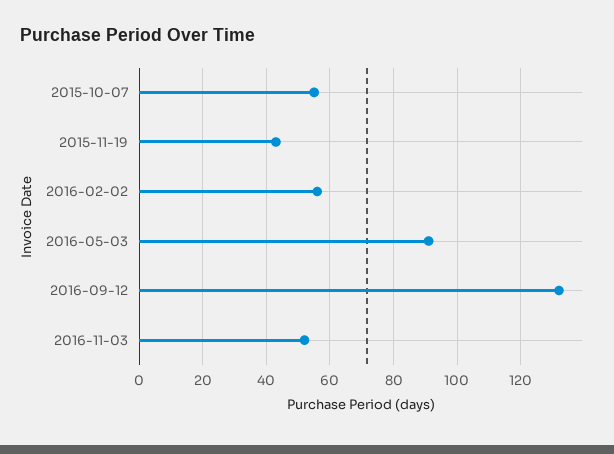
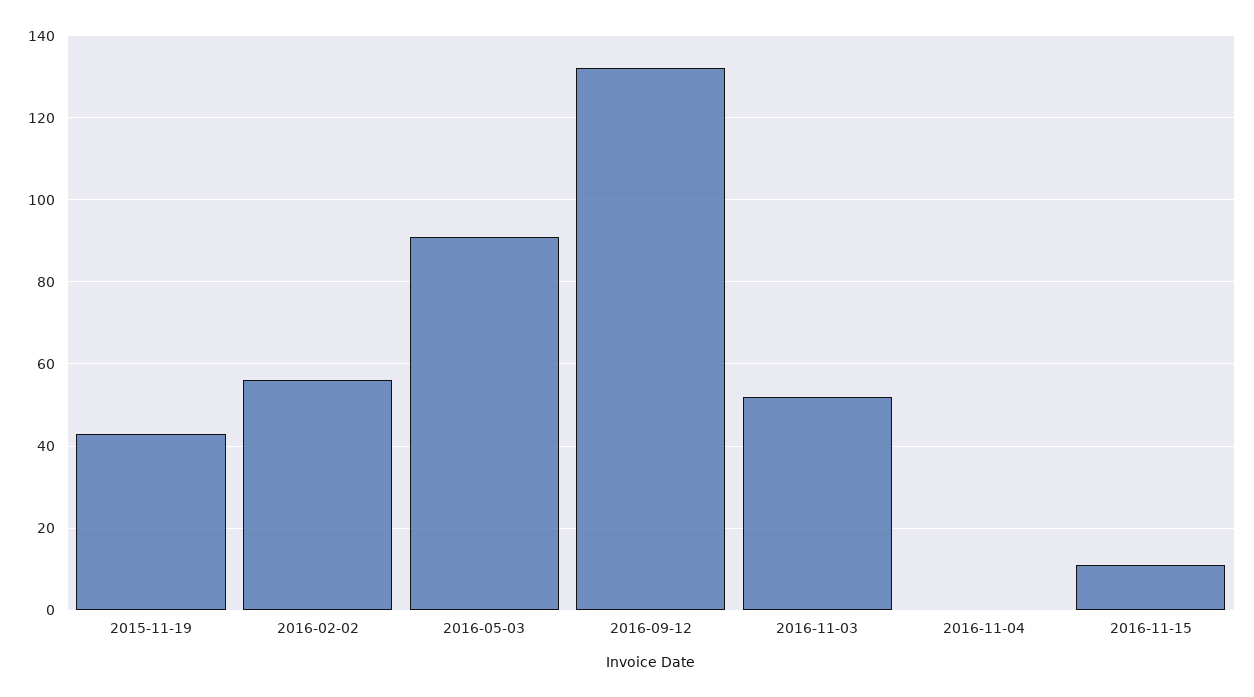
2015-10-07: 55 -> none
2016-11-04: none -> 0
2016-11-15: none -> 10

